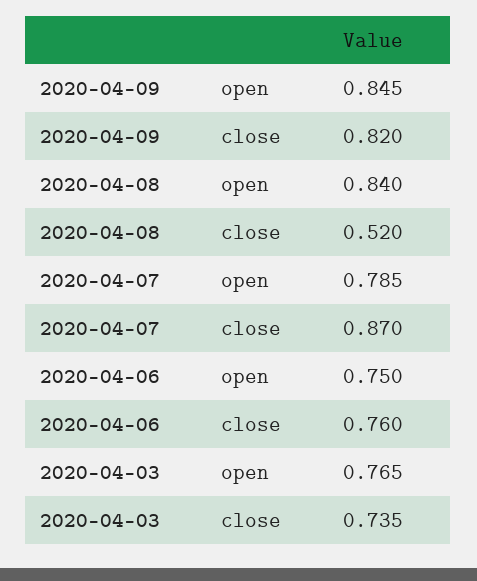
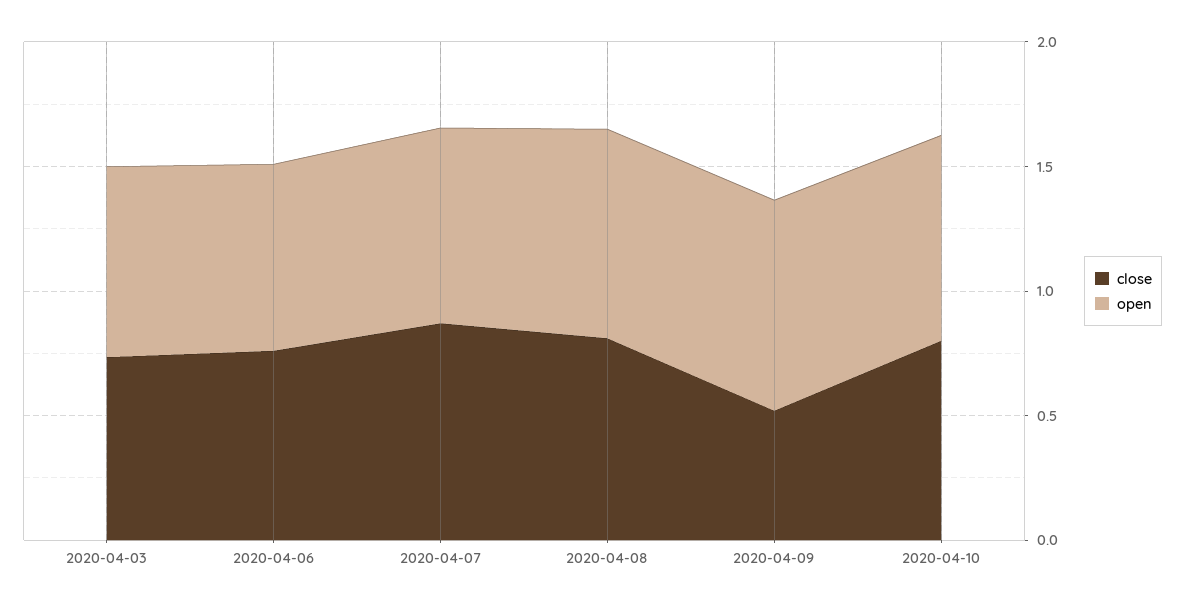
close, 2020-04-09: 0.82 -> 0.5
close, 2020-04-08: 0.52 -> 0.8
close, 2020-04-10: none -> 0.8
open, 2020-04-10: none -> 0.8

